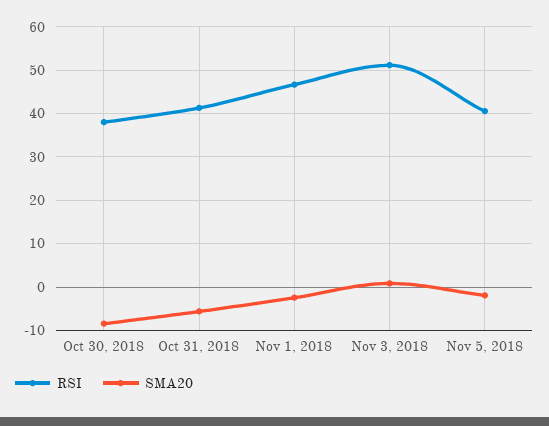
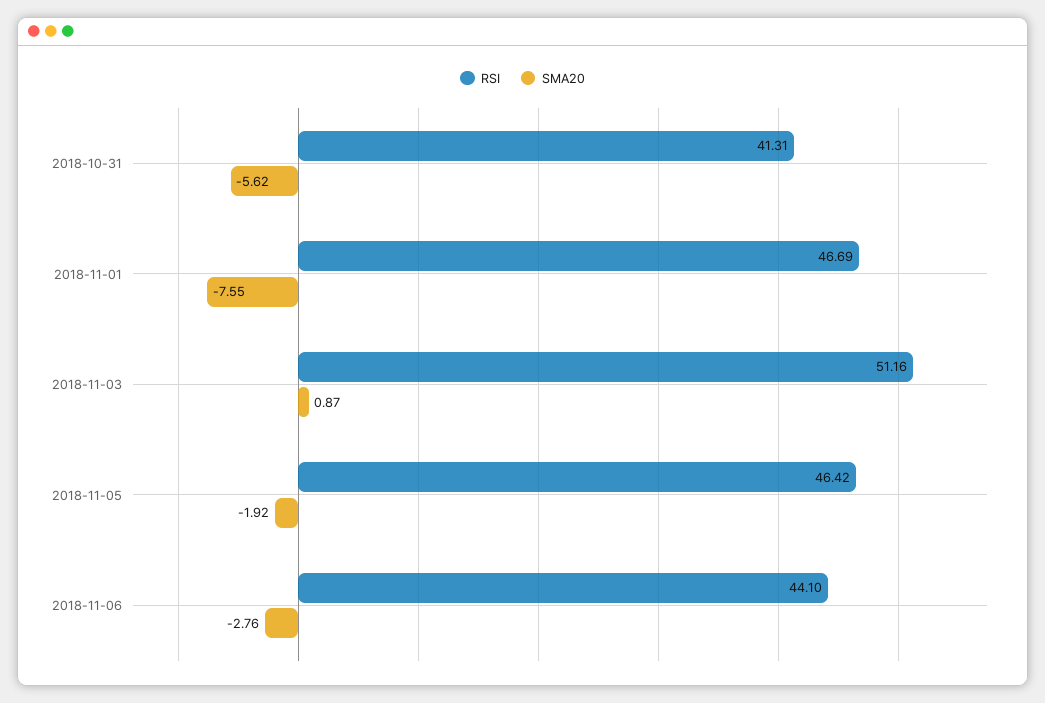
RSI, Oct 30, 2018: 38 -> none
SMA20, Oct 30, 2018: -8 -> none
SMA20, Nov 1, 2018: -2 -> -7.55
RSI, Nov 5, 2018: 40 -> 46.42
RSI, 2018-11-06: none -> 44.1
SMA20, 2018-11-06: none -> -2.76

